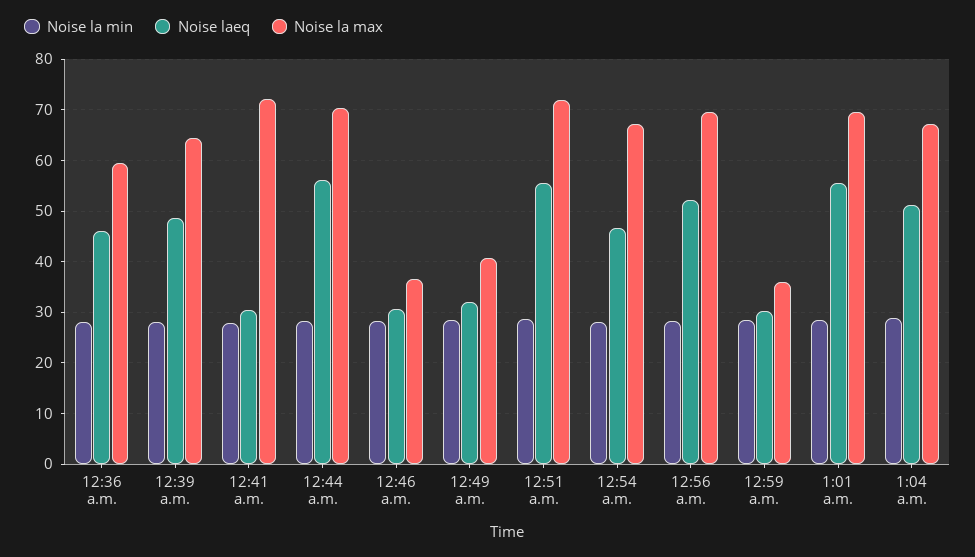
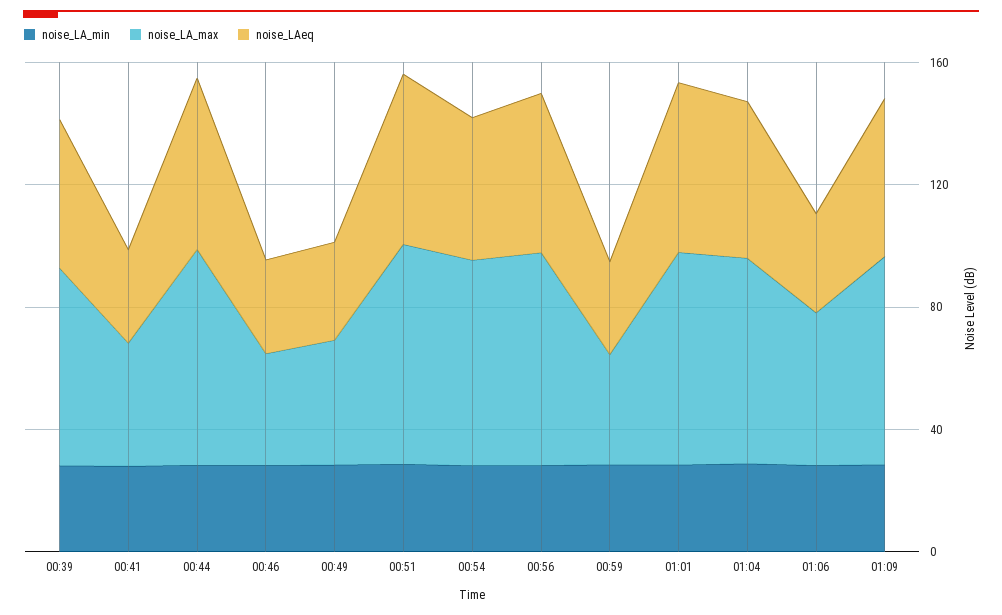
Noise la min, 12:36 a.m.: 28 -> none
Noise laeq, 12:36 a.m.: 46 -> none
Noise la max, 12:36 a.m.: 60 -> none
Noise la max, 12:41 a.m.: 72 -> 40
Noise la min, 01:06: none -> 30
Noise la max, 01:06: none -> 50
Noise laeq, 01:06: none -> 30
Noise la min, 01:09: none -> 30
Noise la max, 01:09: none -> 70
Noise laeq, 01:09: none -> 50

